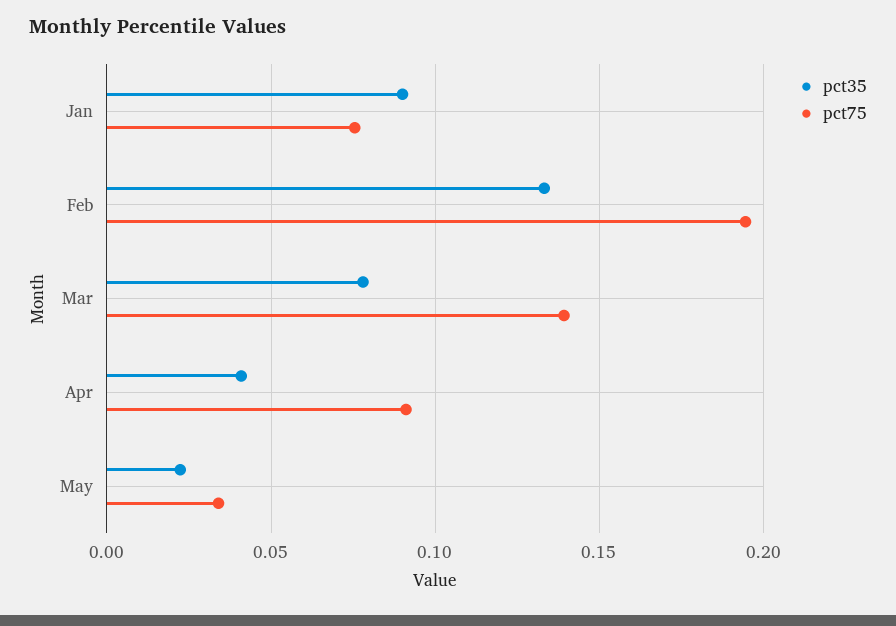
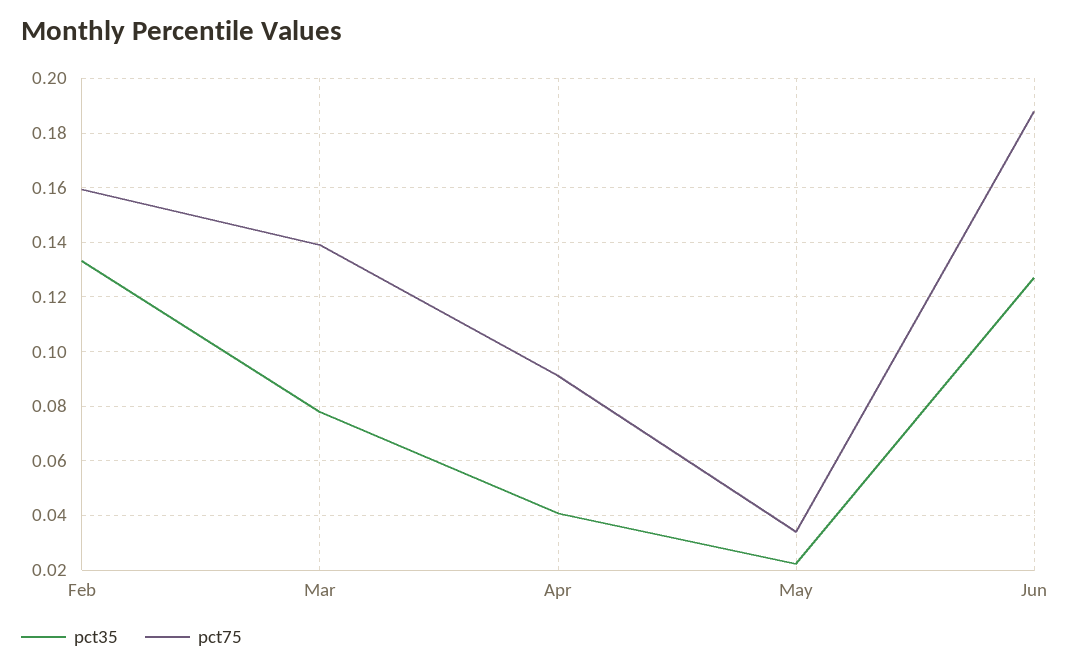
pct35, Jan: 0.09 -> none
pct75, Jan: 0.075 -> none
pct75, Feb: 0.195 -> 0.16
pct35, Jun: none -> 0.1275
pct75, Jun: none -> 0.1875

